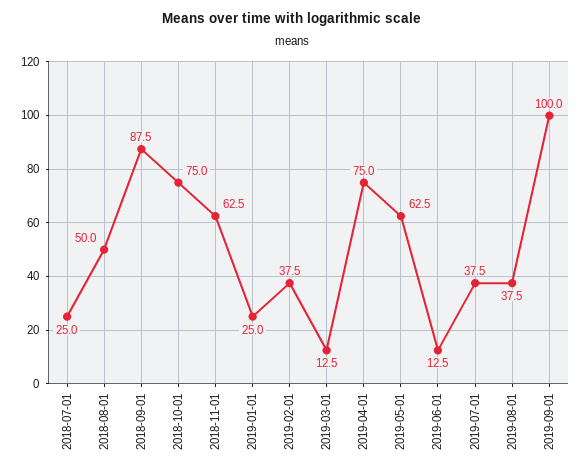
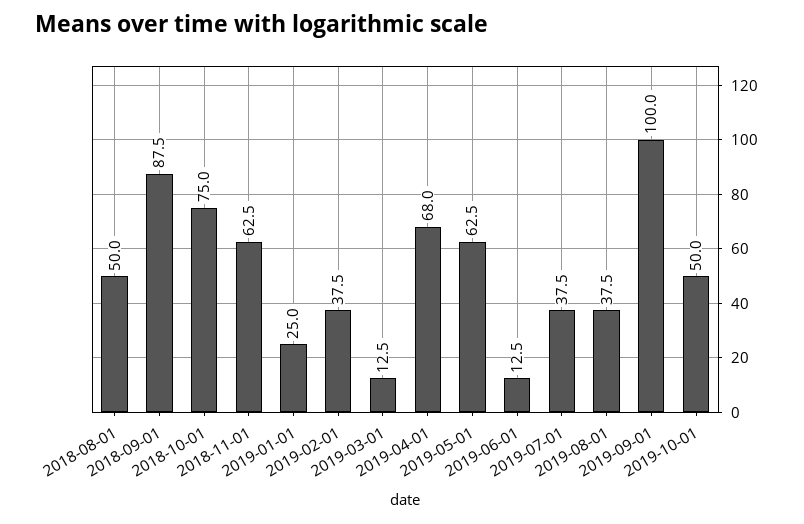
2018-07-01: 25 -> none
2019-04-01: 75 -> 68
2019-10-01: none -> 50

